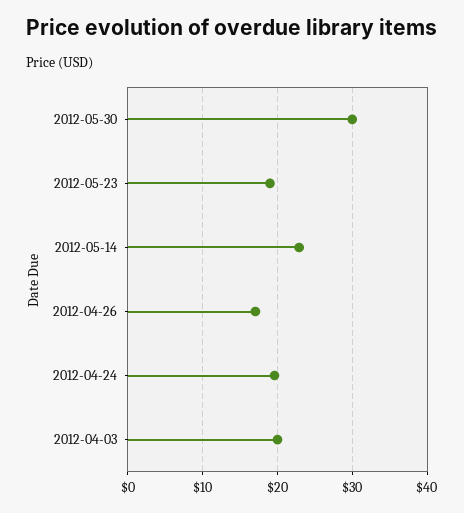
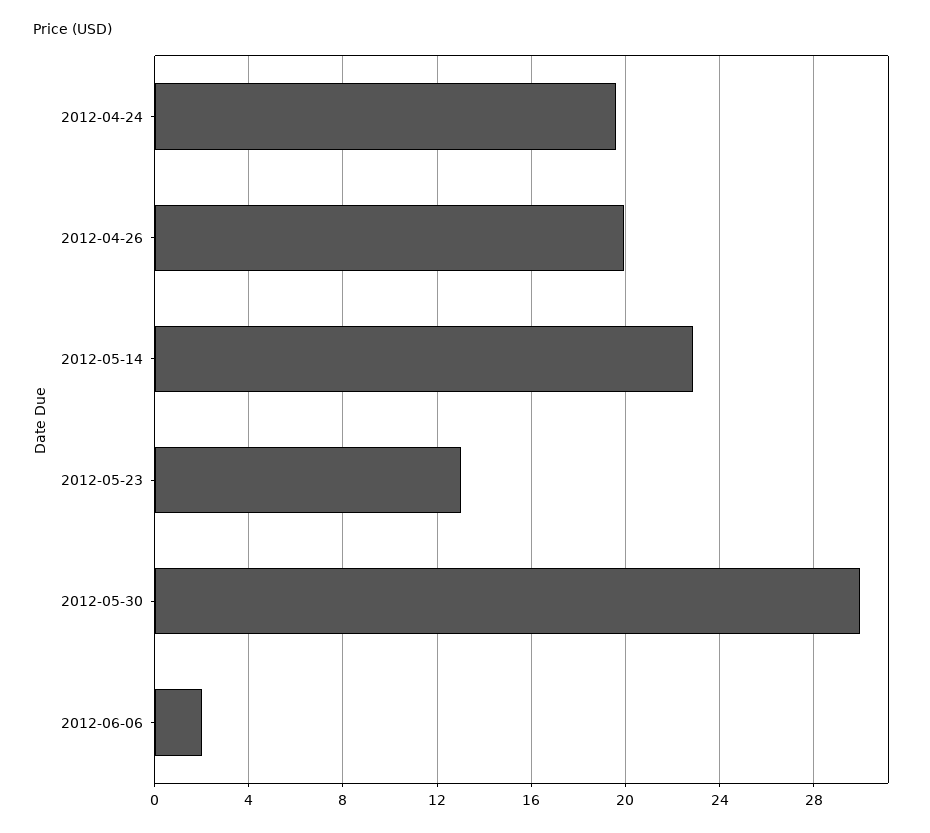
2012-05-23: 19 -> 13
2012-04-26: 17 -> 20
2012-04-03: 20 -> none
2012-06-06: none -> 2

